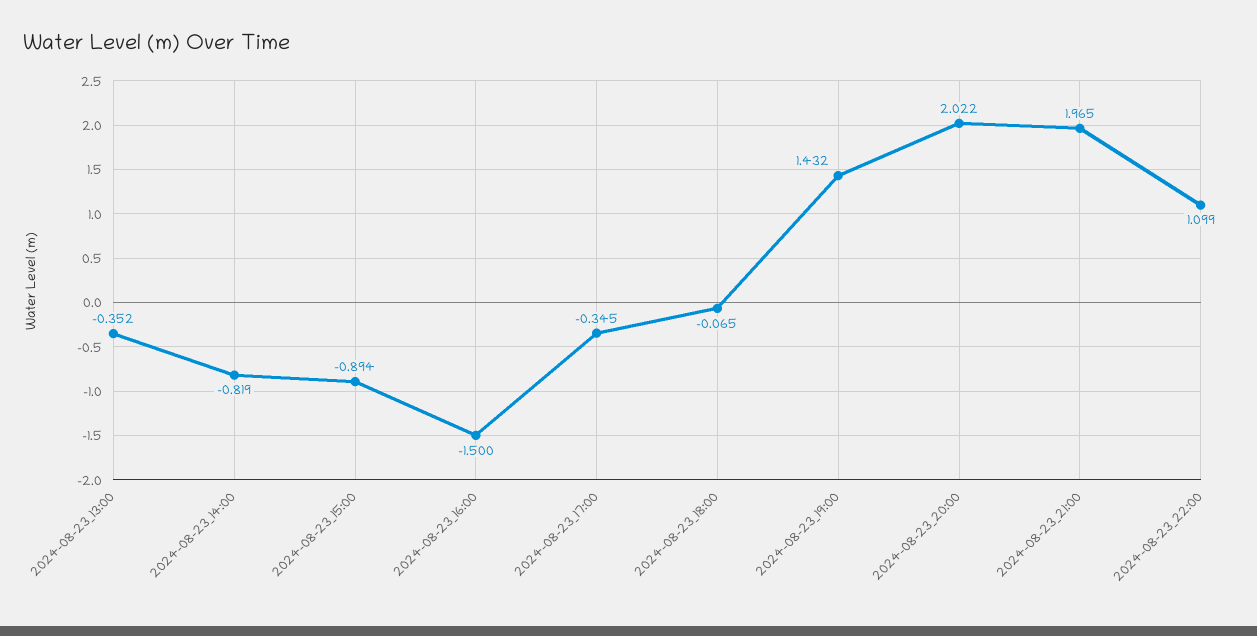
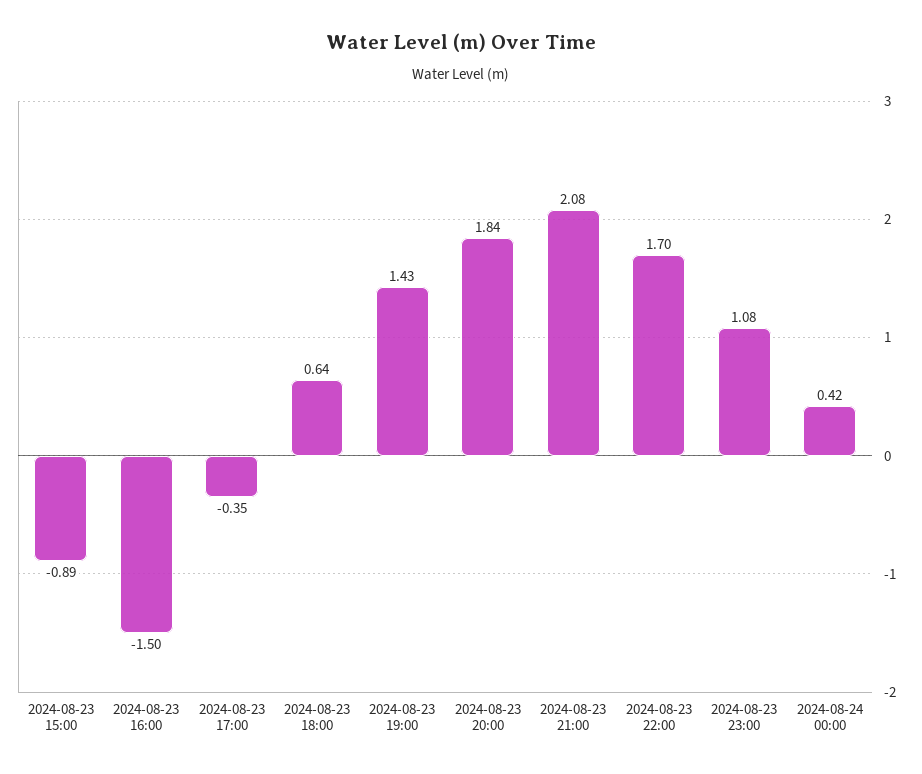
2024-08-23_13:00: -0.352 -> none
2024-08-23_14:00: -0.819 -> none
2024-08-23_18:00: -0.065 -> 0.64
2024-08-23_20:00: 2.022 -> 1.84
2024-08-23_21:00: 1.965 -> 2.08
2024-08-23_22:00: 1.099 -> 1.7
2024-08-23 23:00: none -> 1.08
2024-08-24 00:00: none -> 0.42

